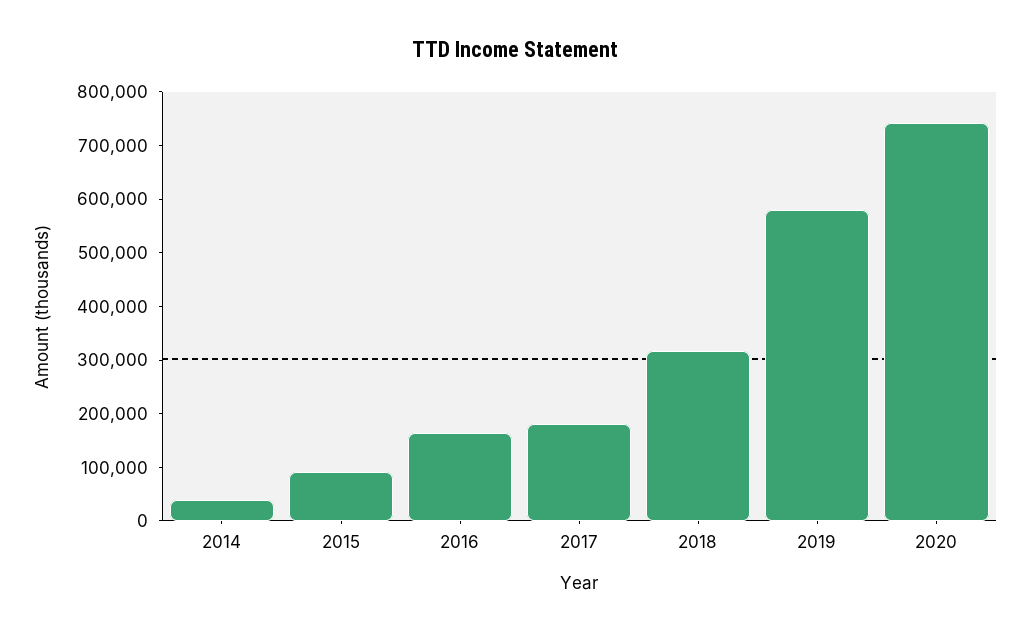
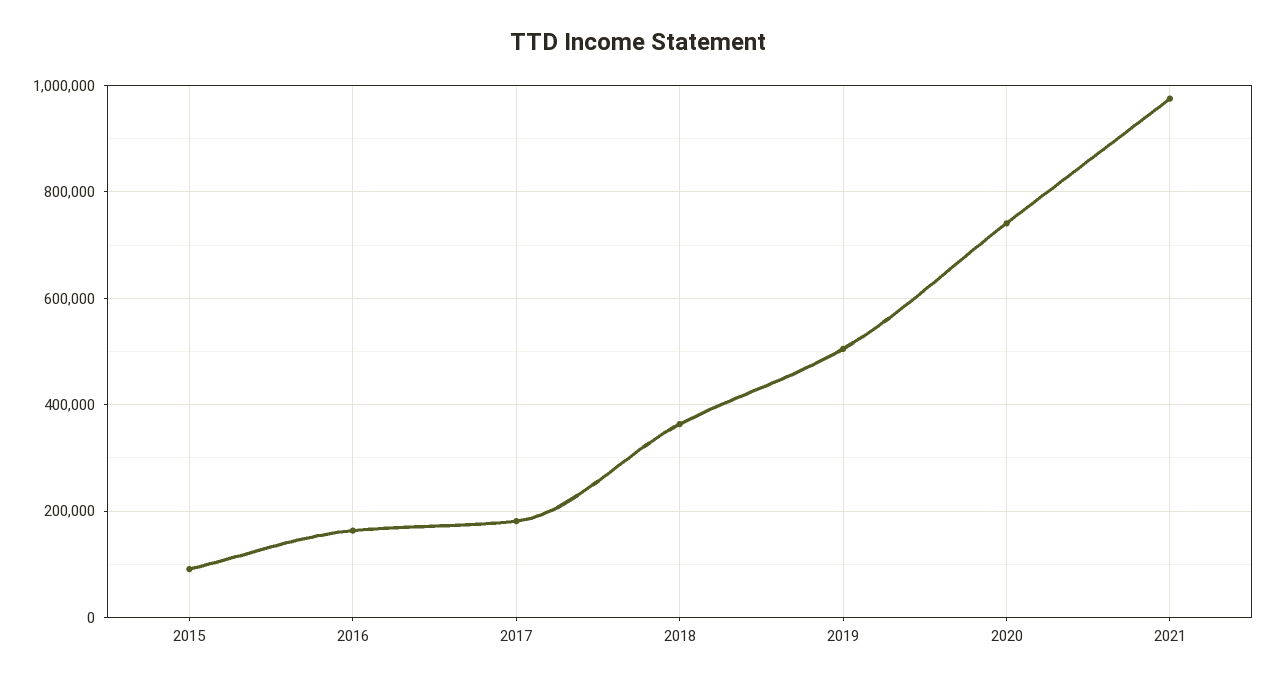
2014: 40000 -> none
2018: 320000 -> 360000
2019: 580000 -> 500000
2021: none -> 980000

